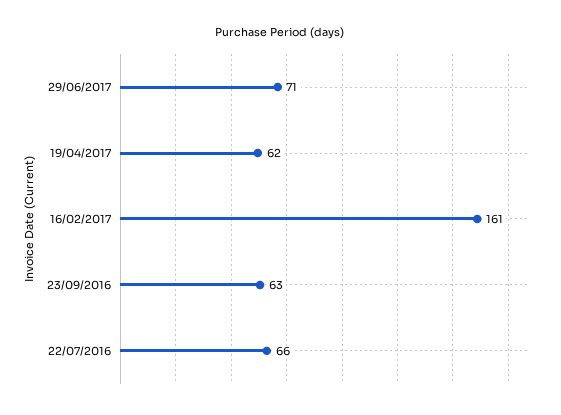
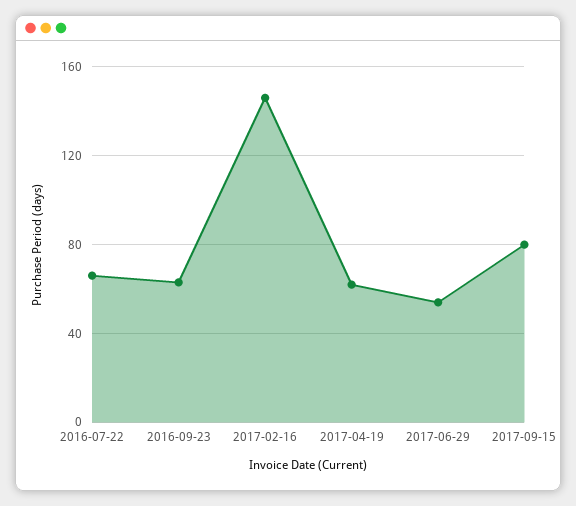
29/06/2017: 71 -> 55
16/02/2017: 161 -> 145
2017-09-15: none -> 80

